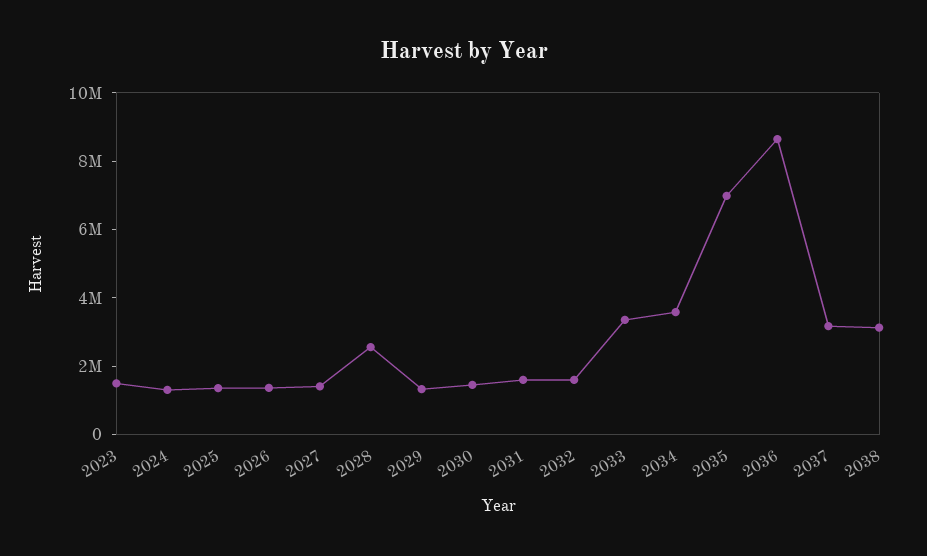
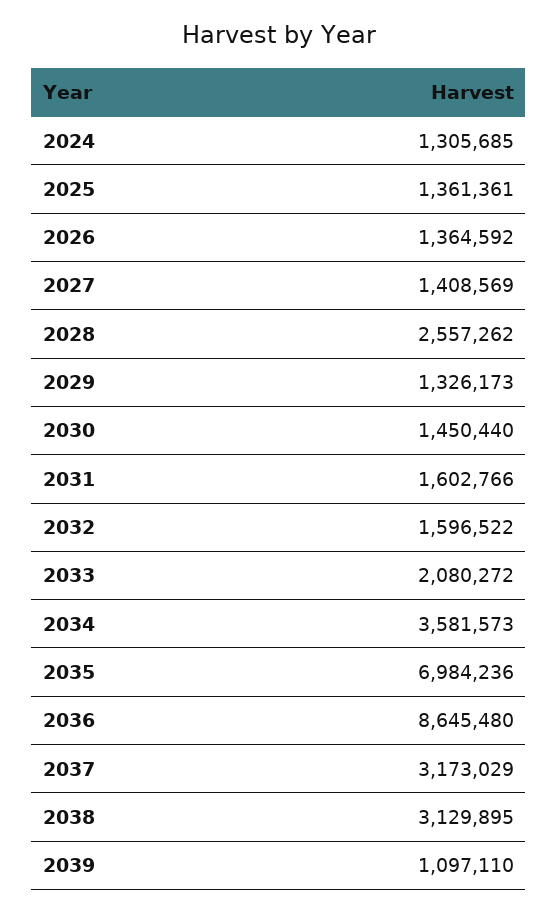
2023: 1500000 -> none
2033: 3500000 -> 2080272
2039: none -> 1097110

